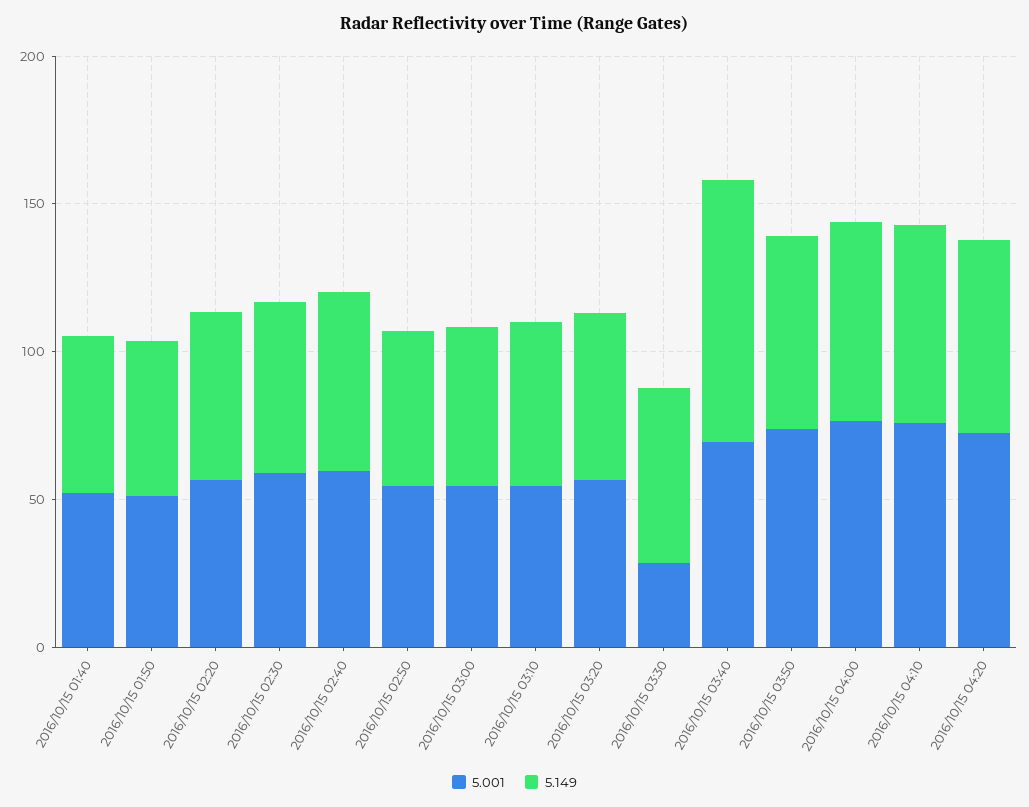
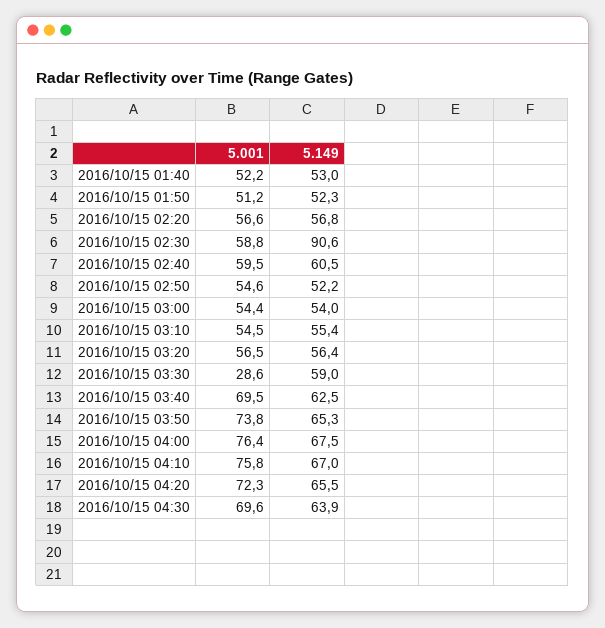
5.149, 2016/10/15 02:30: 60 -> 90.6
5.149, 2016/10/15 03:40: 90 -> 62.5
5.001, 2016/10/15 04:30: none -> 69.6
5.149, 2016/10/15 04:30: none -> 63.9

